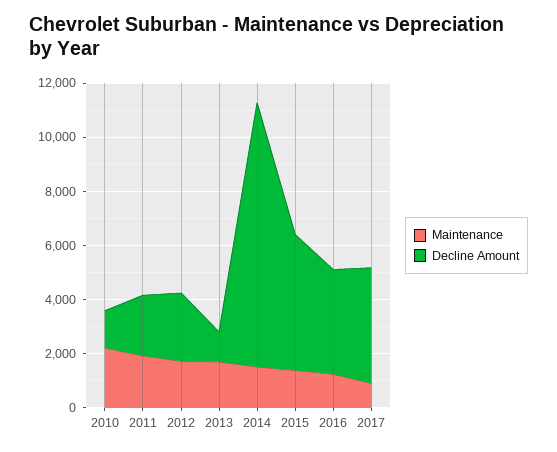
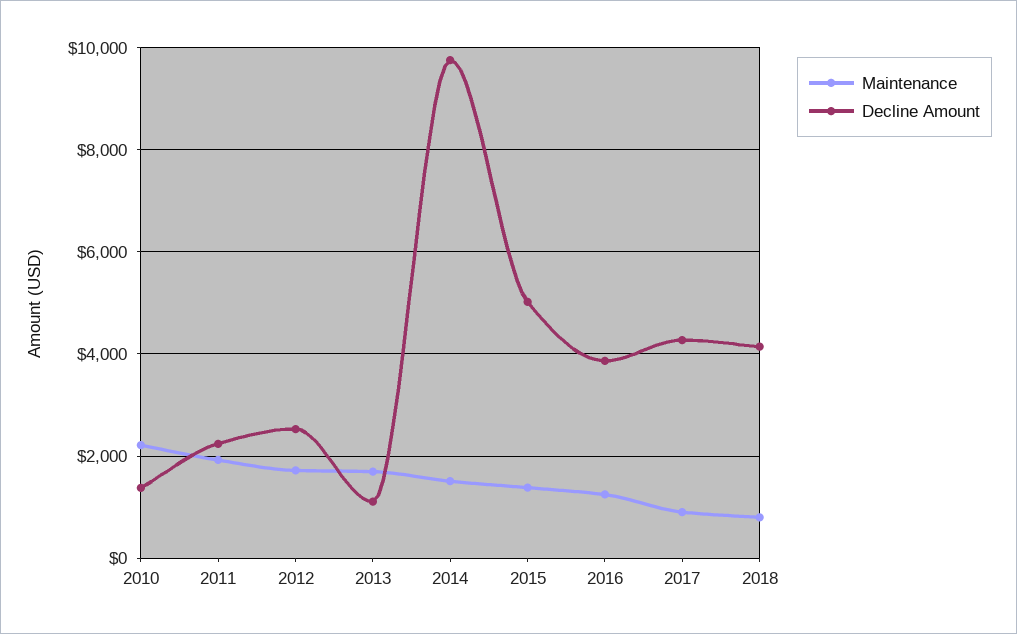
Maintenance, 2018: none -> 800
Decline Amount, 2018: none -> 4200

